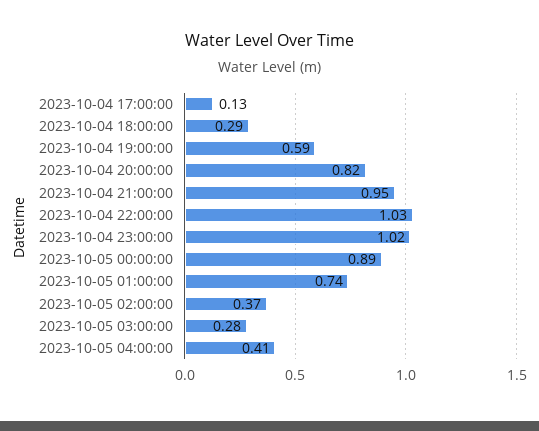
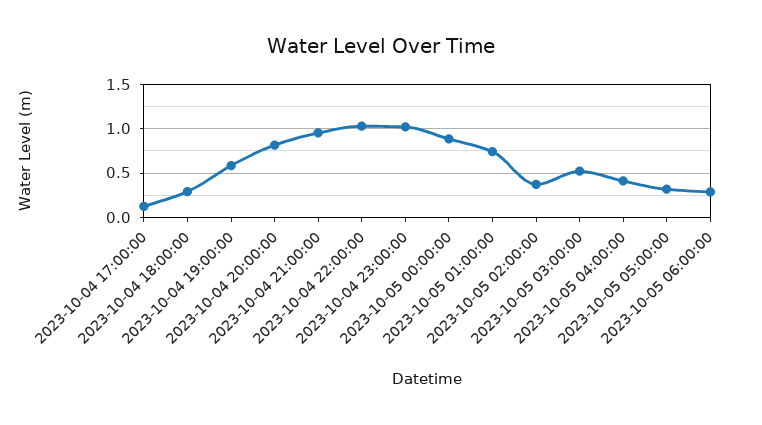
2023-10-05 03:00:00: 0.28 -> 0.5
2023-10-05 05:00:00: none -> 0.3
2023-10-05 06:00:00: none -> 0.3

